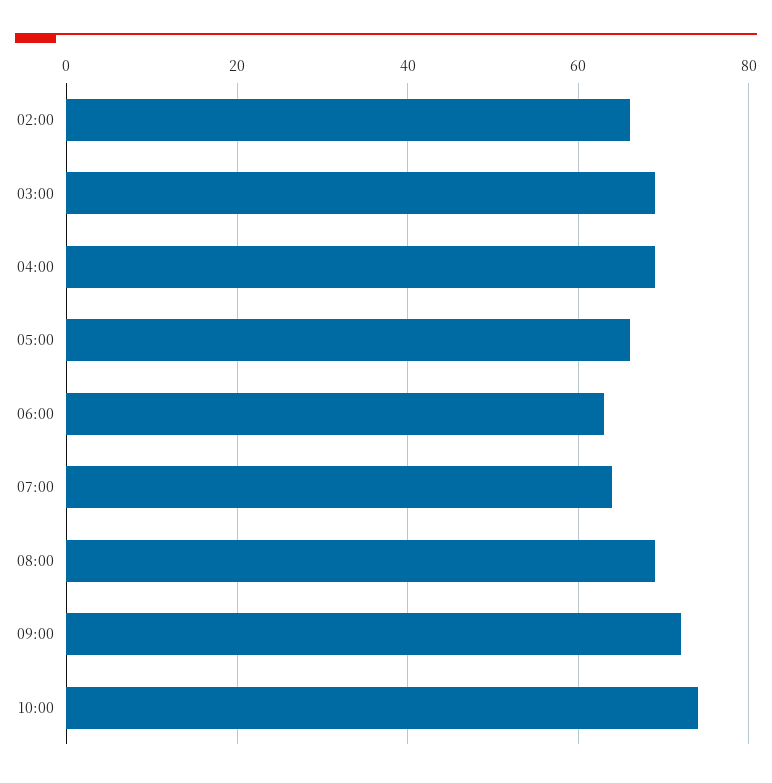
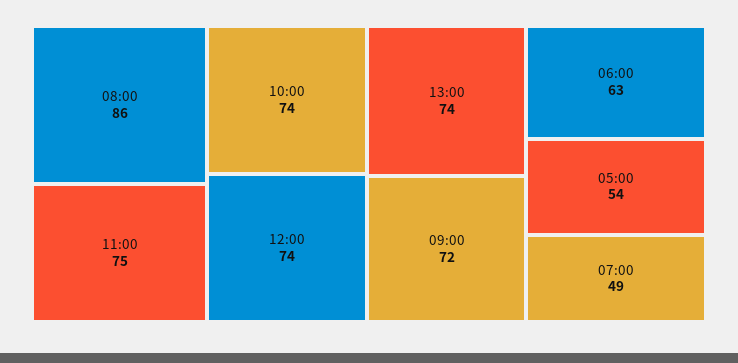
02:00: 65 -> none
03:00: 70 -> none
04:00: 70 -> none
05:00: 65 -> 54
07:00: 65 -> 49
08:00: 70 -> 86
11:00: none -> 75
12:00: none -> 74
13:00: none -> 74

